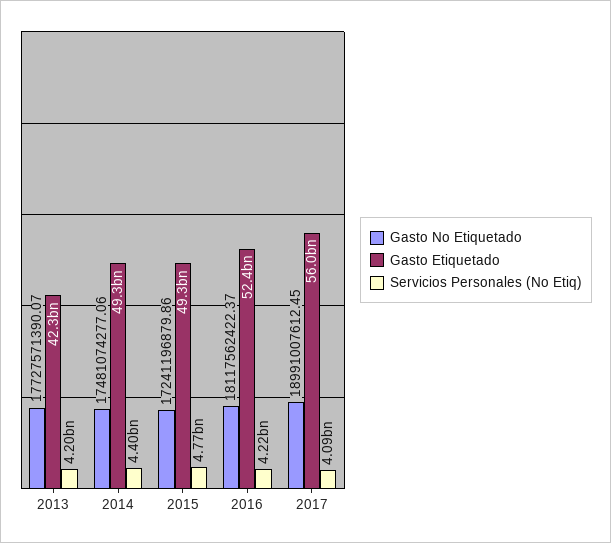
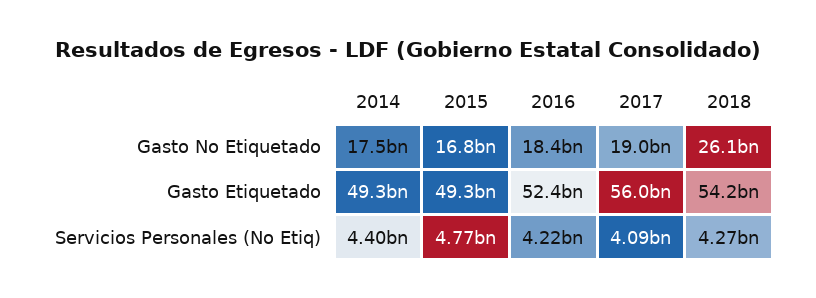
Gasto No Etiquetado, 2013: 17727571390.07 -> none
Gasto Etiquetado, 2013: 42300000000 -> none
Servicios Personales (No Etiq), 2013: 4200000000 -> none
Gasto No Etiquetado, 2015: 17241196879.86 -> 16800000000
Gasto No Etiquetado, 2016: 18117562422.37 -> 18400000000
Gasto No Etiquetado, 2018: none -> 26100000000
Gasto Etiquetado, 2018: none -> 54200000000
Servicios Personales (No Etiq), 2018: none -> 4270000000

